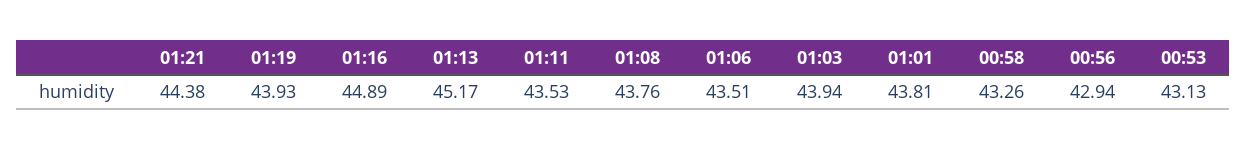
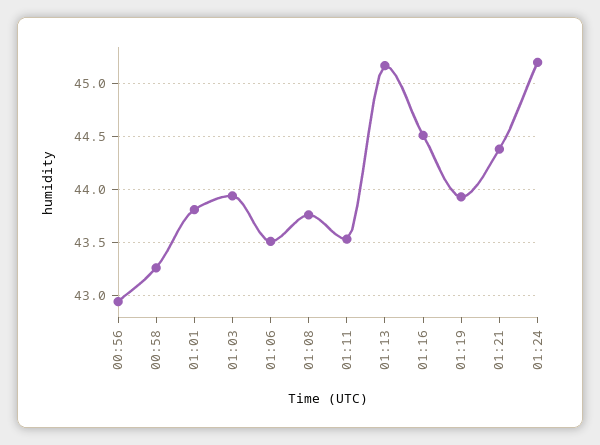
01:16: 44.89 -> 44.5
00:53: 43.13 -> none
01:24: none -> 45.2

